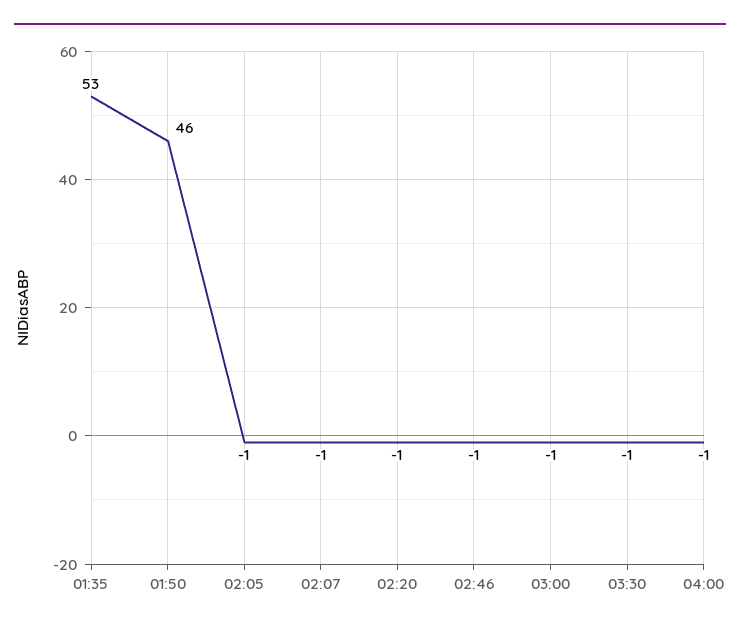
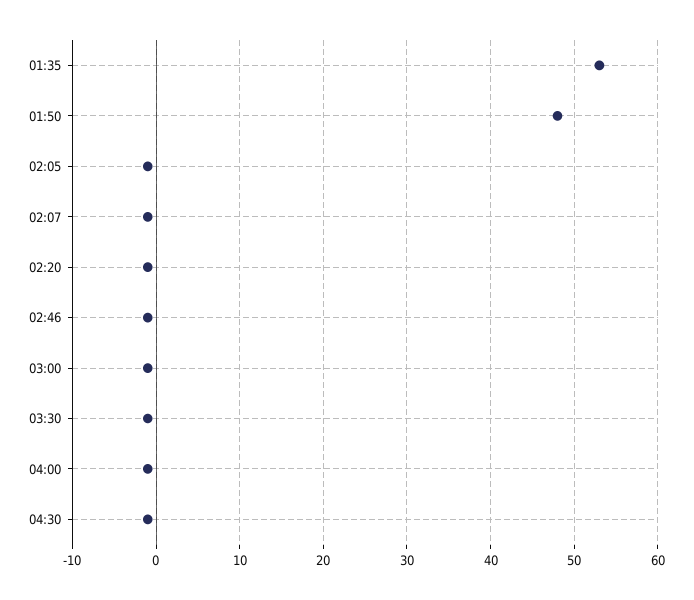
01:50: 46 -> 48
04:30: none -> -1

